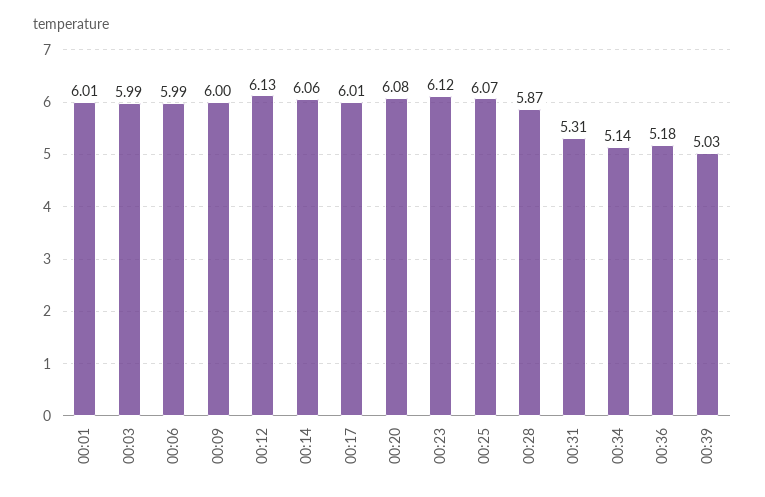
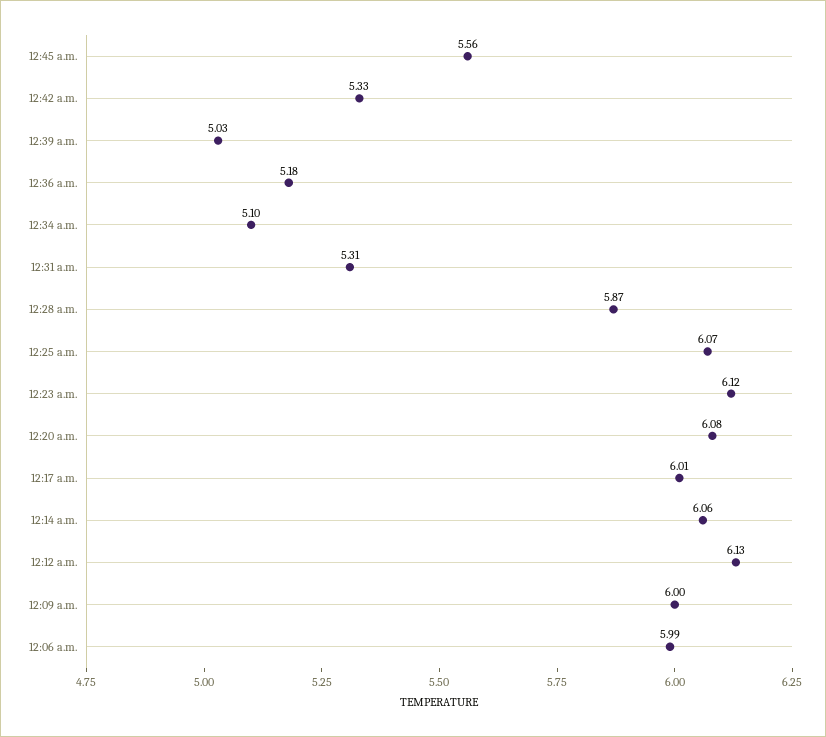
00:01: 6.01 -> none
00:03: 5.99 -> none
00:34: 5.14 -> 5.1
12:45 a.m.: none -> 5.56
12:42 a.m.: none -> 5.33

